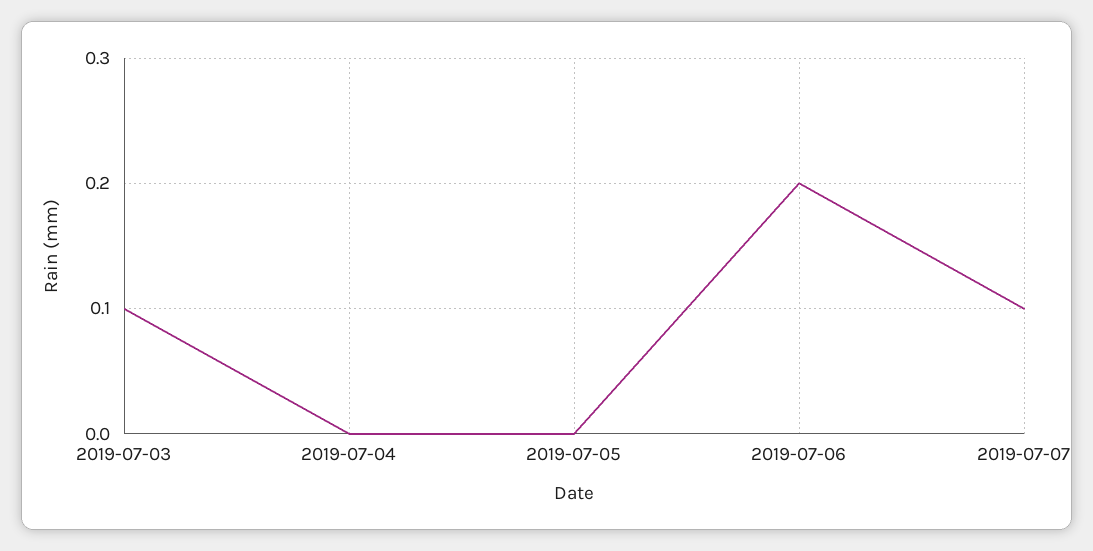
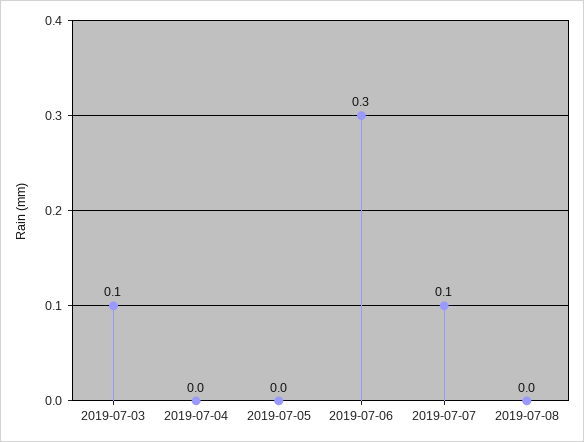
2019-07-06: 0.2 -> 0.3
2019-07-08: none -> 0

